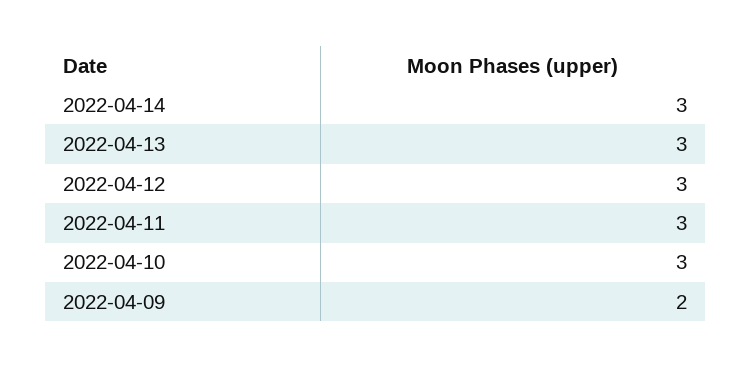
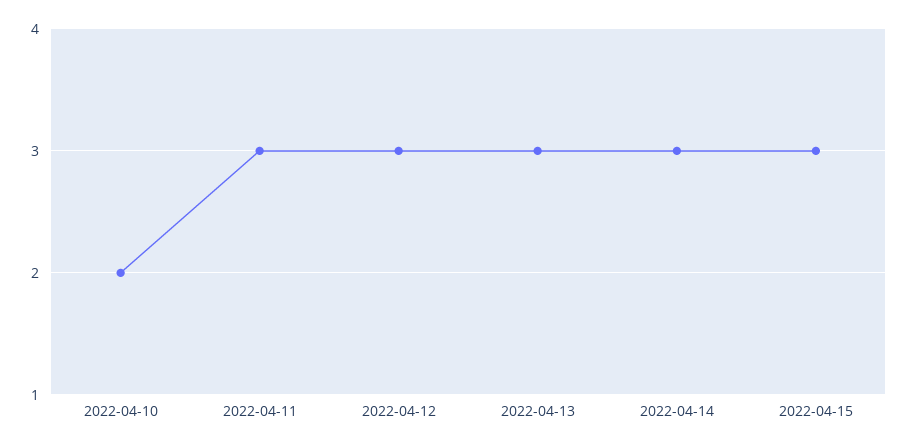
2022-04-10: 3 -> 2
2022-04-09: 2 -> none
2022-04-15: none -> 3

